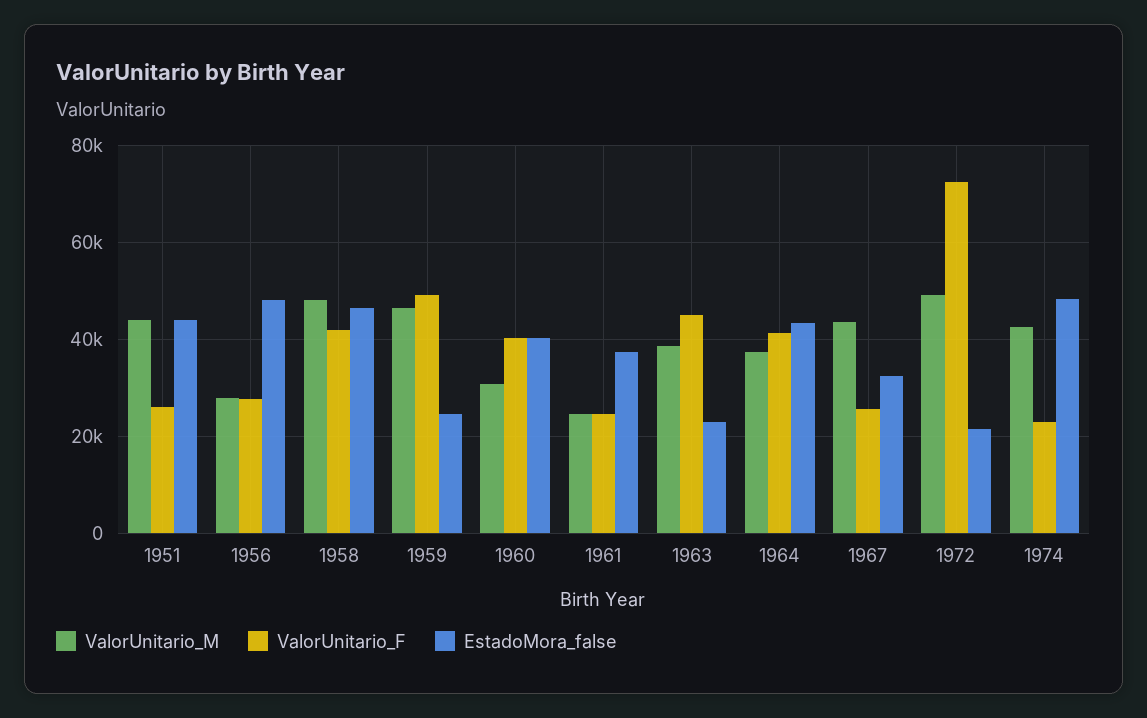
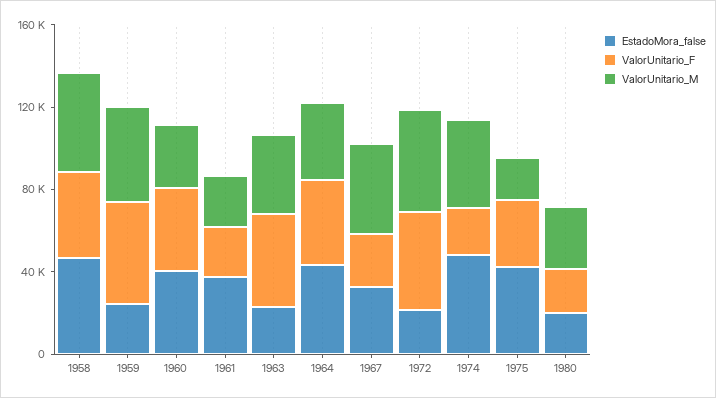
ValorUnitario_M, 1951: 44000 -> none
ValorUnitario_F, 1951: 26000 -> none
EstadoMora_false, 1951: 44000 -> none
ValorUnitario_M, 1956: 28000 -> none
ValorUnitario_F, 1956: 28000 -> none
EstadoMora_false, 1956: 48000 -> none
ValorUnitario_F, 1972: 72000 -> 50000
EstadoMora_false, 1975: none -> 40000
ValorUnitario_F, 1975: none -> 30000
ValorUnitario_M, 1975: none -> 20000
EstadoMora_false, 1980: none -> 20000
ValorUnitario_F, 1980: none -> 20000
ValorUnitario_M, 1980: none -> 30000

